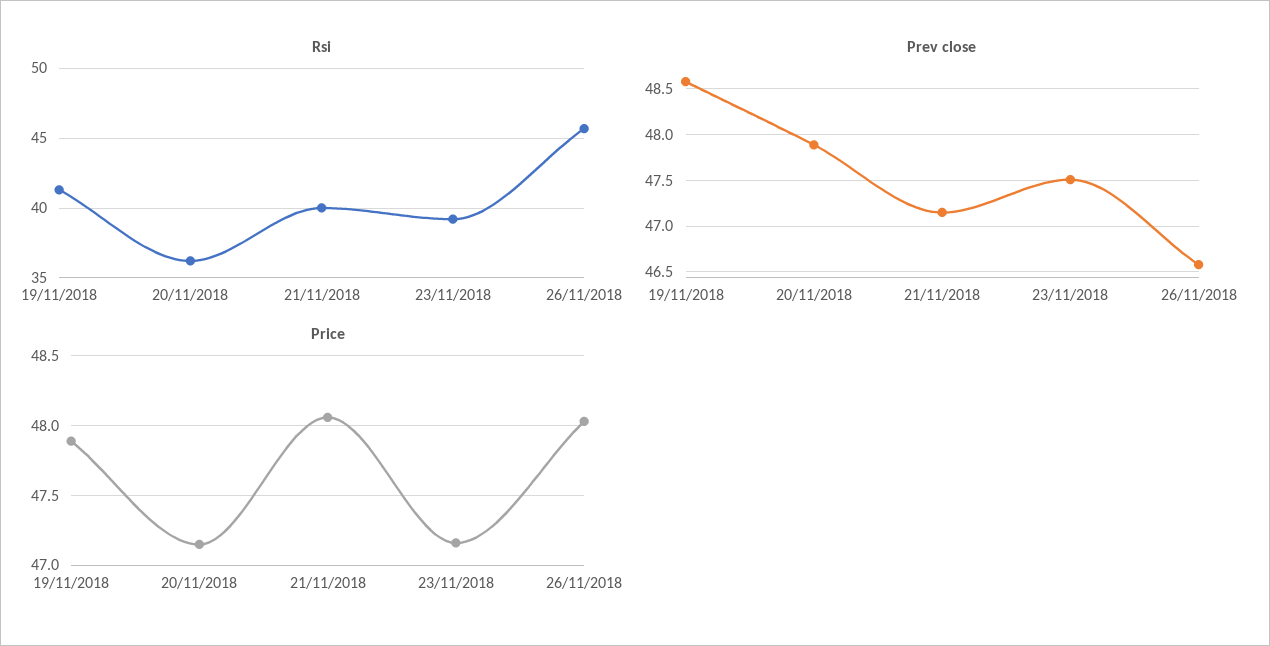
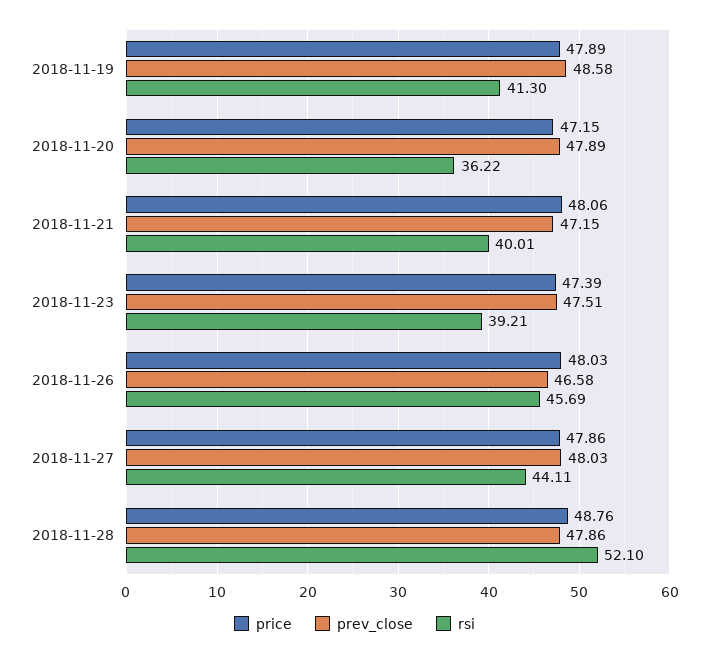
Price, 23/11/2018: 47.15 -> 47.39
Price, 2018-11-27: none -> 47.86
Prev close, 2018-11-27: none -> 48.03
Rsi, 2018-11-27: none -> 44.11
Price, 2018-11-28: none -> 48.76
Prev close, 2018-11-28: none -> 47.86
Rsi, 2018-11-28: none -> 52.1

